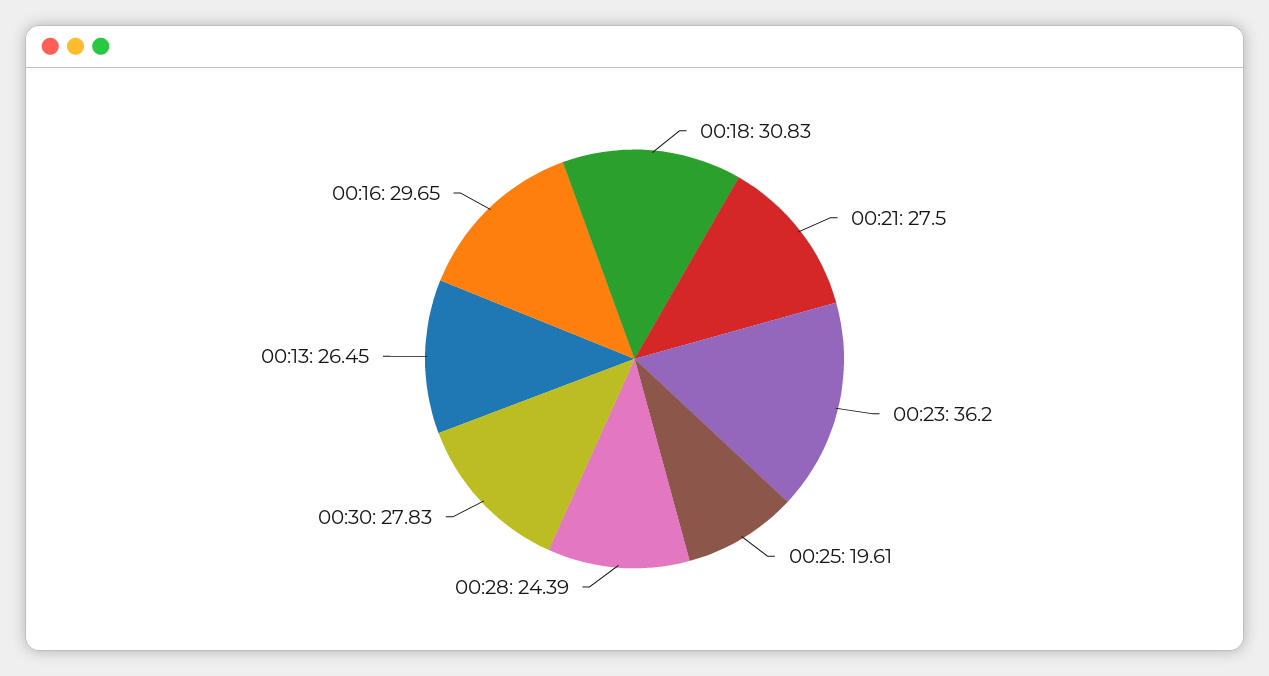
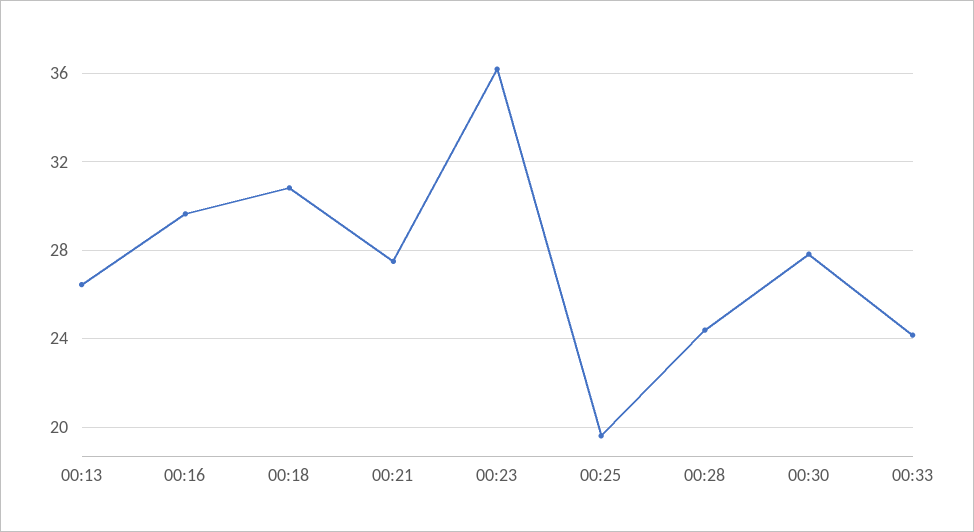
00:33: none -> 24

